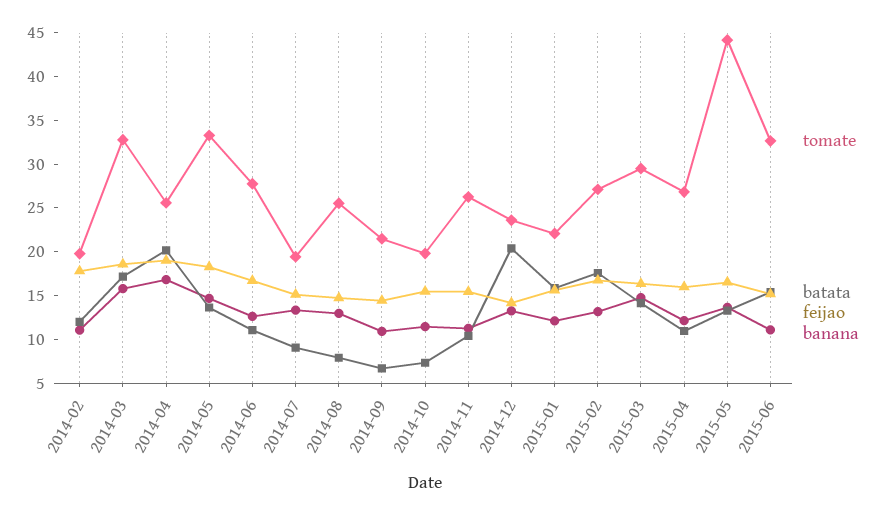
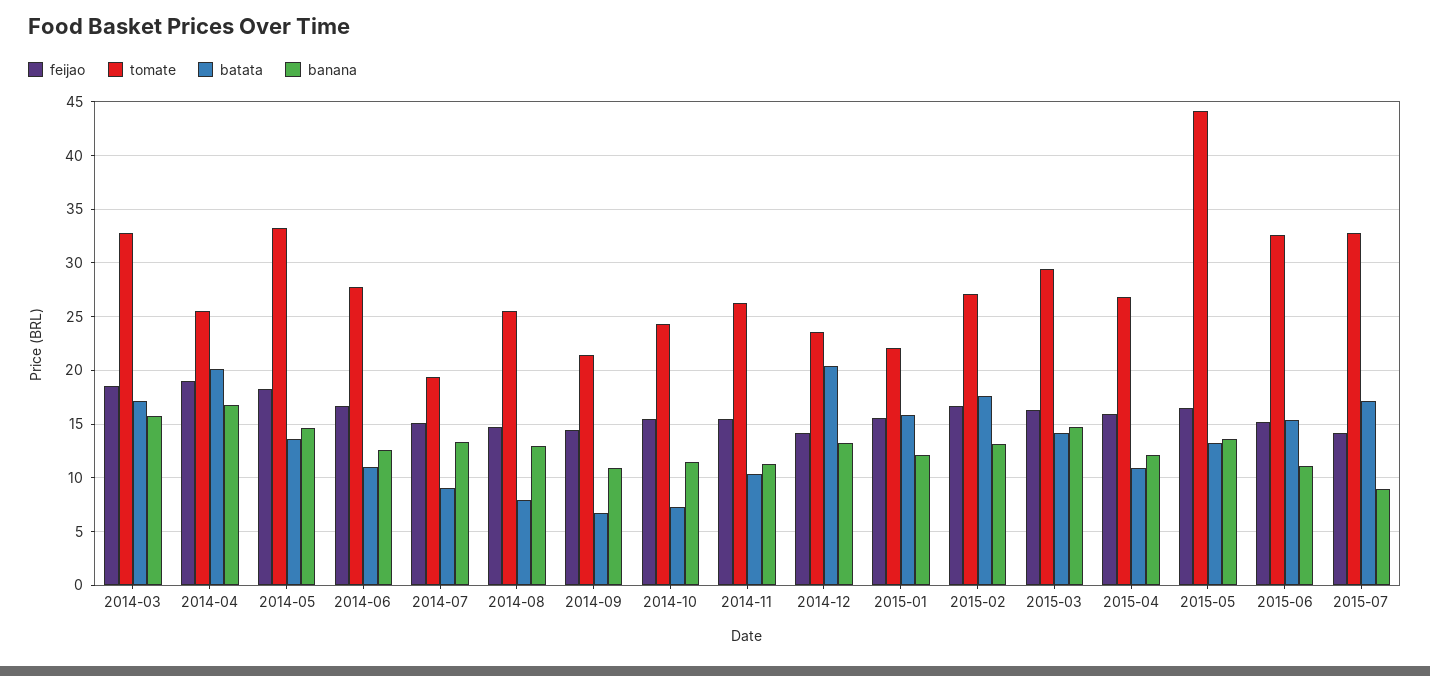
tomate, 2014-02: 20 -> none
batata, 2014-02: 12 -> none
feijao, 2014-02: 18 -> none
banana, 2014-02: 11 -> none
tomate, 2014-10: 20 -> 24
feijao, 2015-07: none -> 14
tomate, 2015-07: none -> 33
batata, 2015-07: none -> 17
banana, 2015-07: none -> 9

